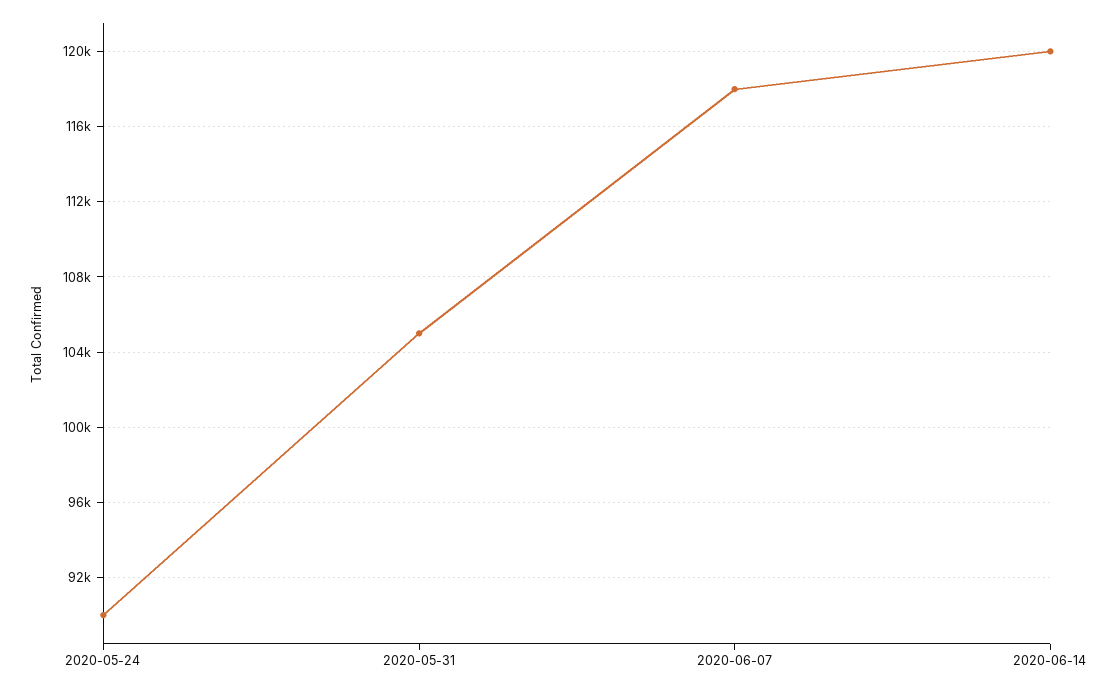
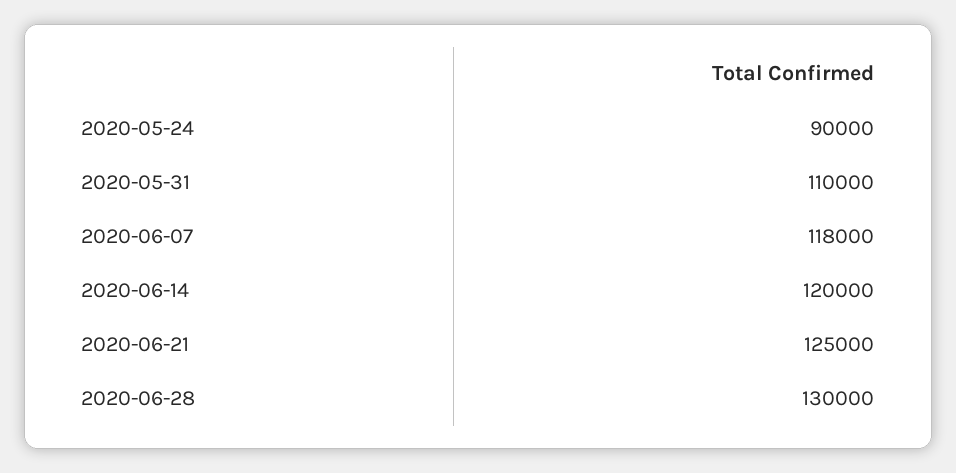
2020-05-31: 105000 -> 110000
2020-06-21: none -> 125000
2020-06-28: none -> 130000

